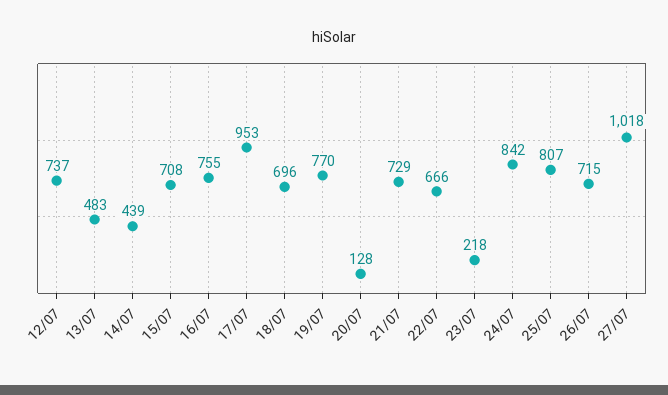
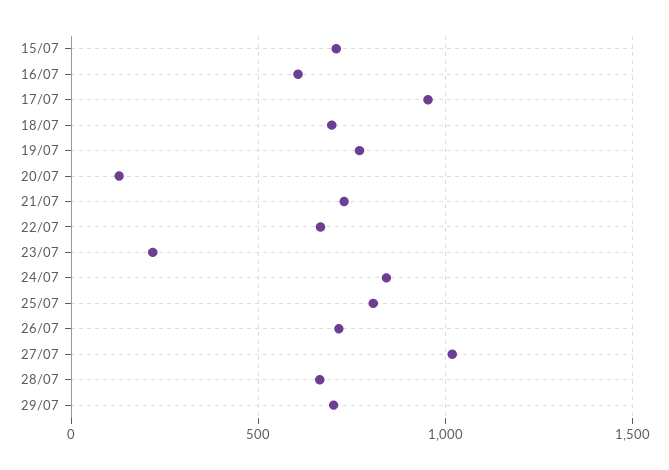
12/07: 737 -> none
13/07: 483 -> none
14/07: 439 -> none
16/07: 755 -> 600
28/07: none -> 650
29/07: none -> 700

